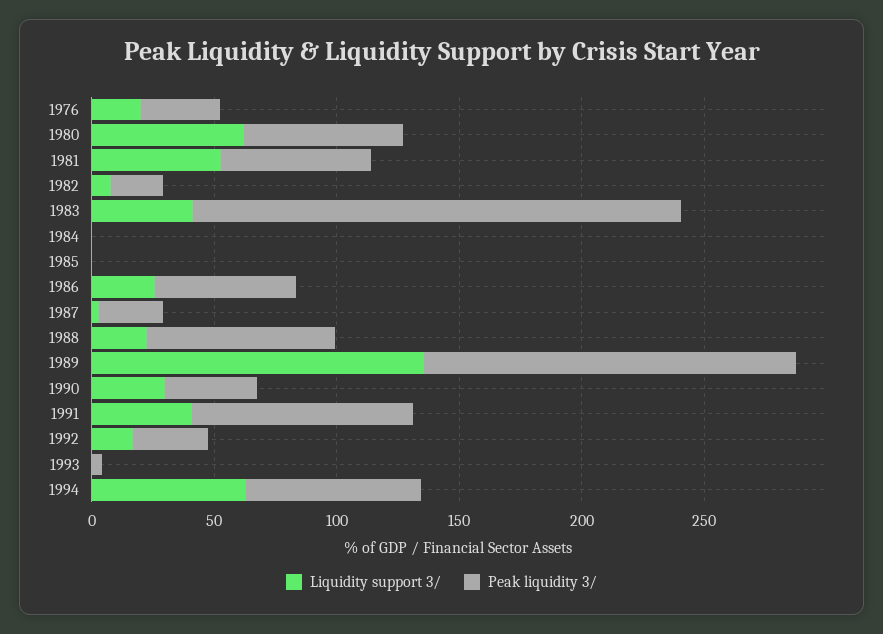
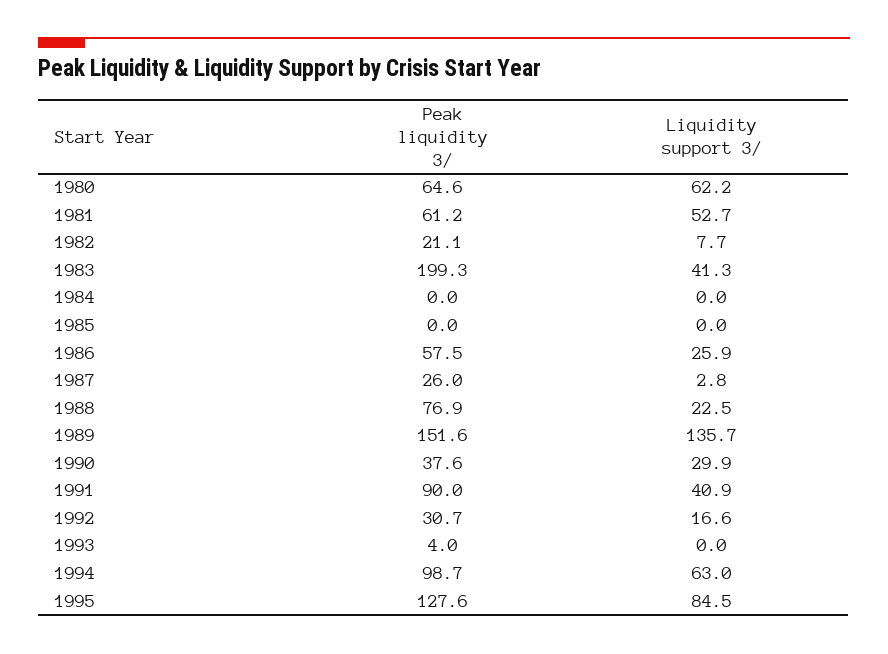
Liquidity support 3/, 1976: 20 -> none
Peak liquidity 3/, 1976: 30 -> none
Peak liquidity 3/, 1994: 70 -> 98.7
Peak liquidity 3/, 1995: none -> 127.6
Liquidity support 3/, 1995: none -> 84.5

